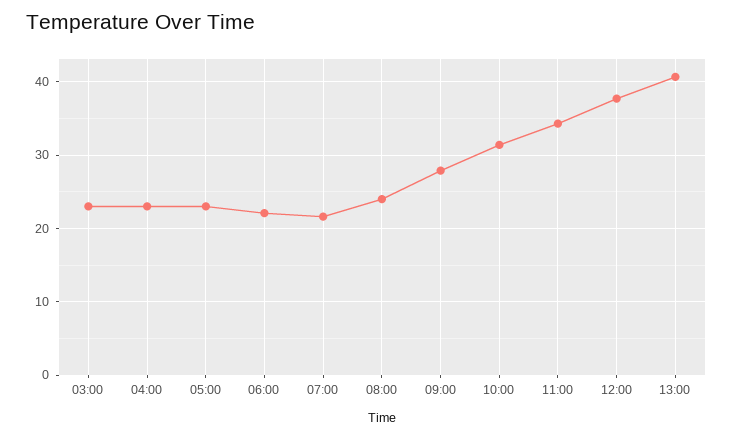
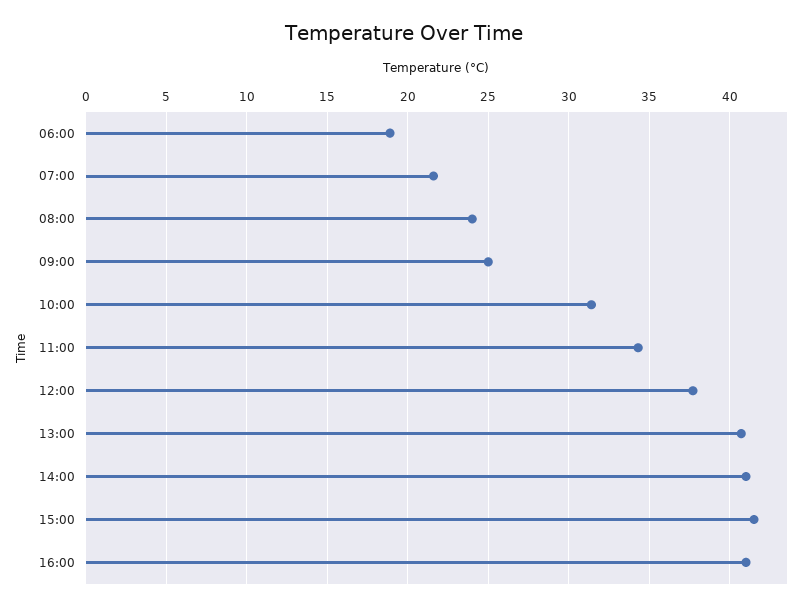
03:00: 23 -> none
04:00: 23 -> none
05:00: 23 -> none
06:00: 22 -> 19
09:00: 28 -> 25
14:00: none -> 41
15:00: none -> 41.5
16:00: none -> 41

